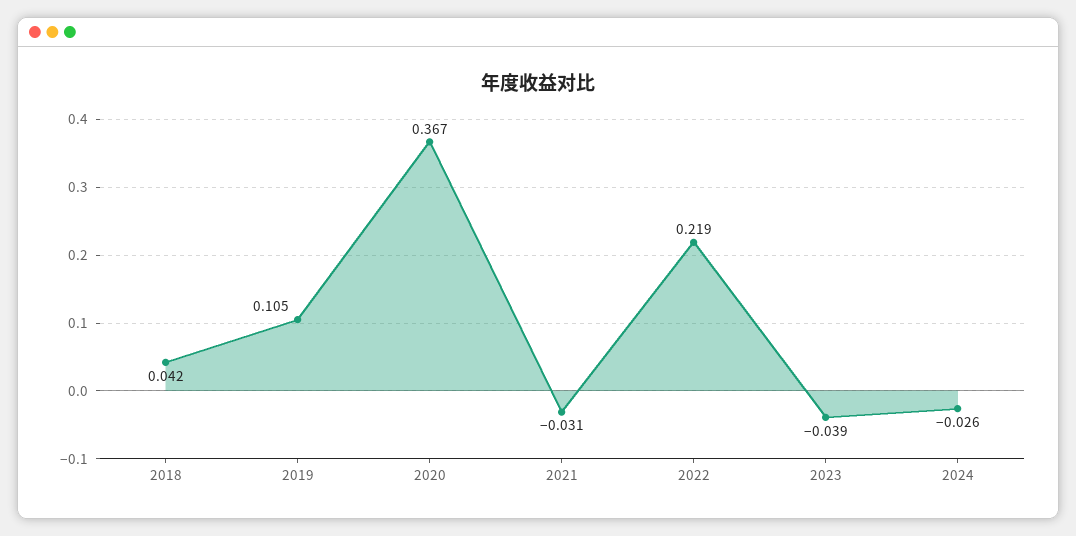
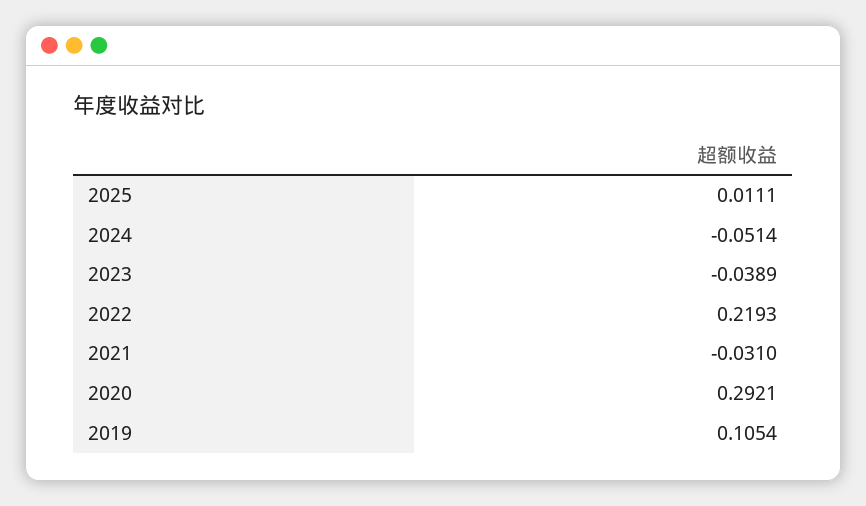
2018: 0.042 -> none
2020: 0.367 -> 0.2921
2024: -0.026 -> -0.0514
2025: none -> 0.0111

